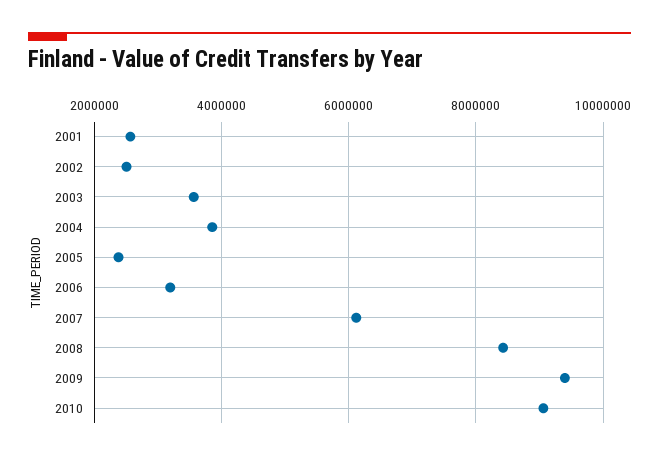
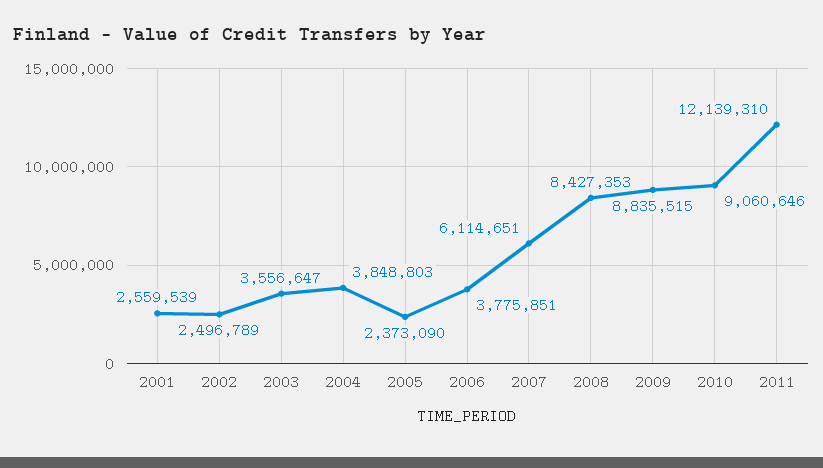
2006: 3200000 -> 3775851
2009: 9400000 -> 8835515
2011: none -> 12139310

